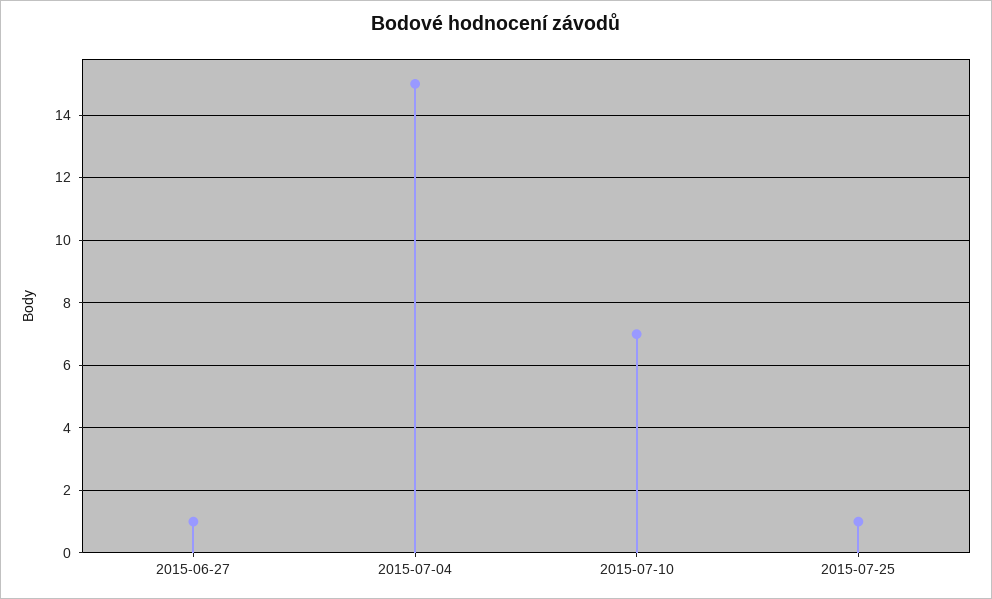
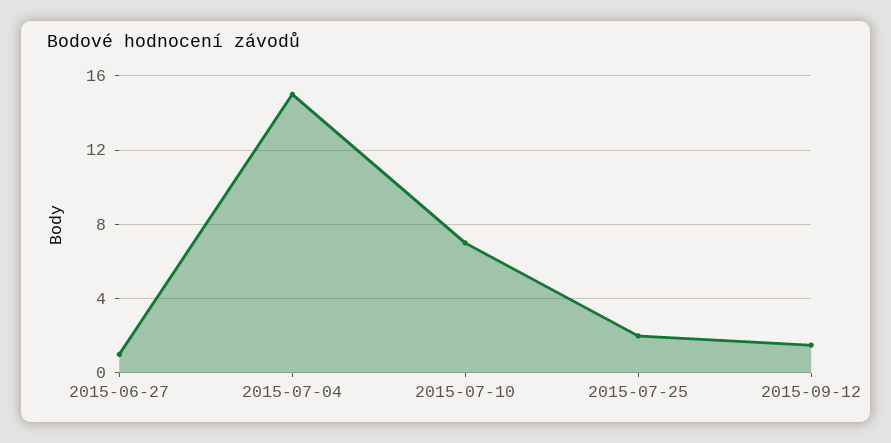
2015-07-25: 1 -> 2
2015-09-12: none -> 1.5

